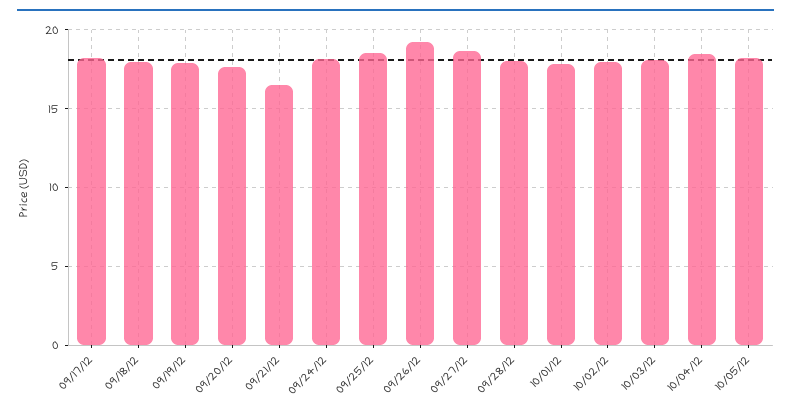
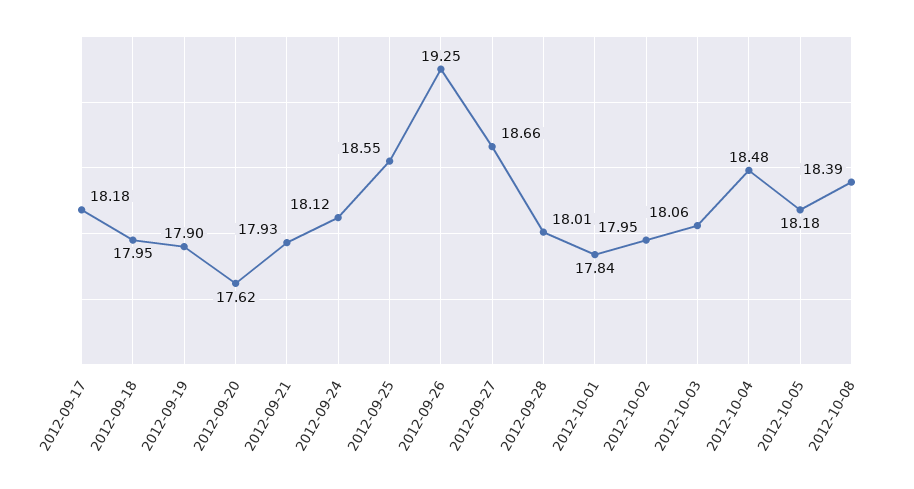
09/21/12: 16.5 -> 17.93
2012-10-08: none -> 18.39

